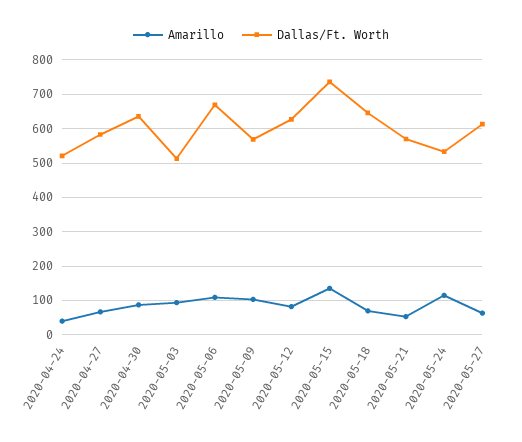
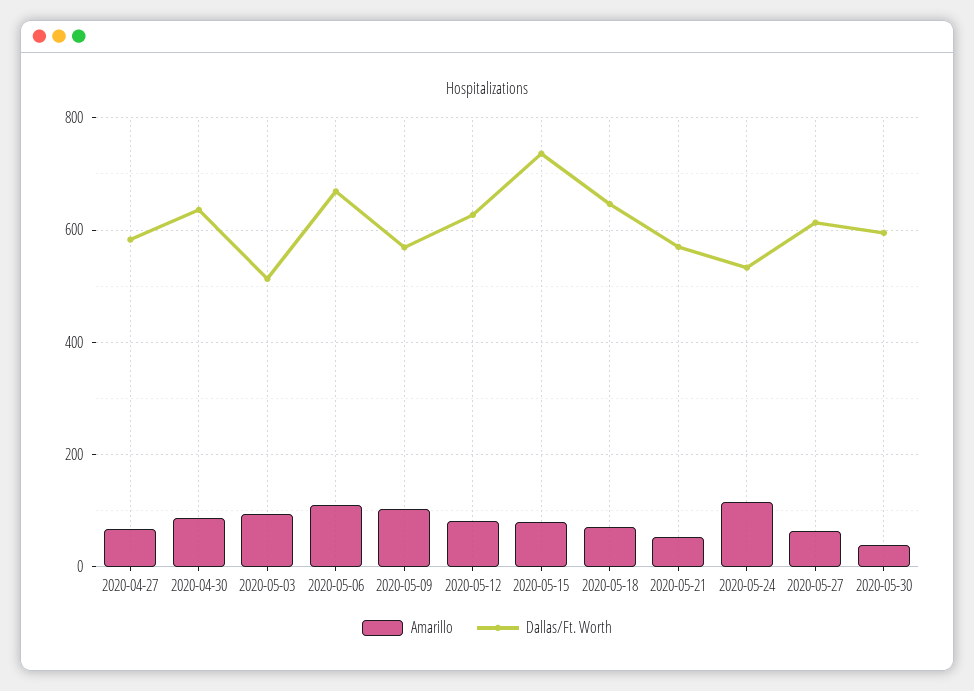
Amarillo, 2020-04-24: 40 -> none
Dallas/Ft. Worth, 2020-04-24: 520 -> none
Amarillo, 2020-05-15: 140 -> 80
Amarillo, 2020-05-30: none -> 40
Dallas/Ft. Worth, 2020-05-30: none -> 600

